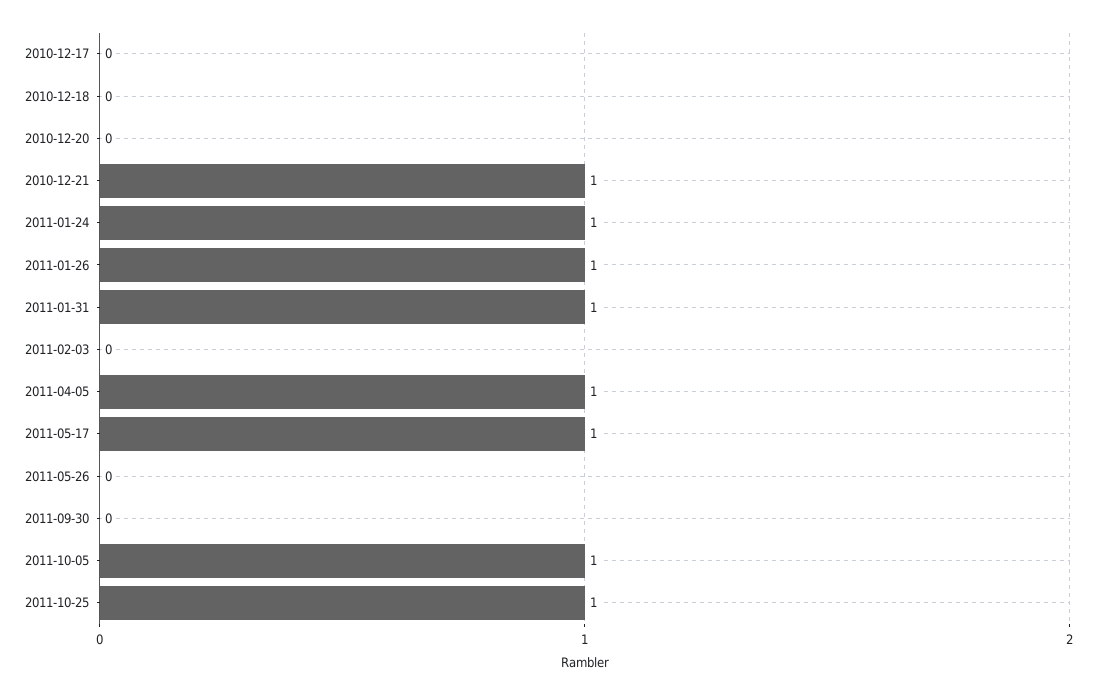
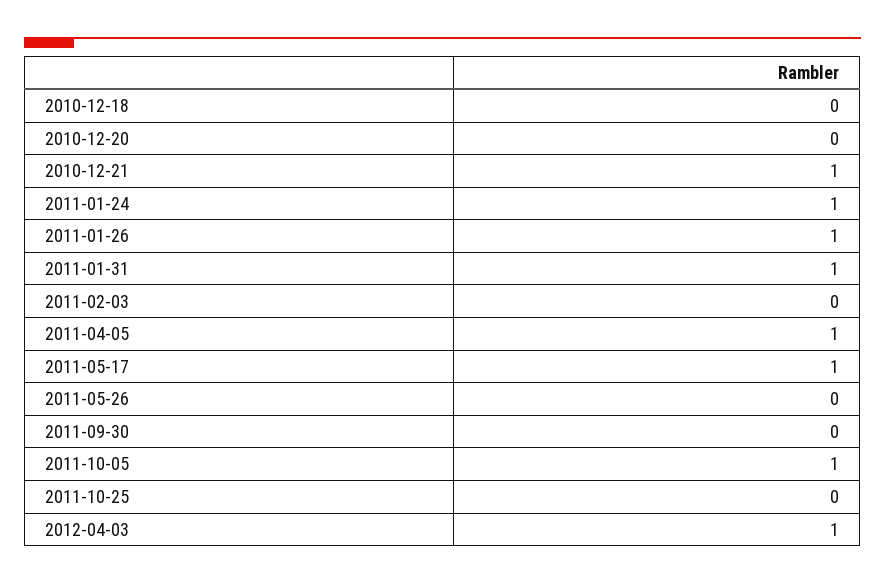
2010-12-17: 0 -> none
2011-10-25: 1 -> 0
2012-04-03: none -> 1

